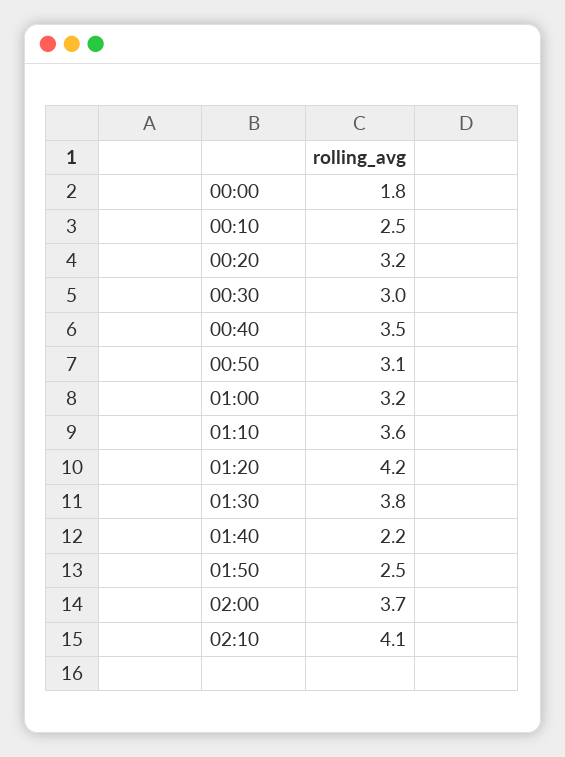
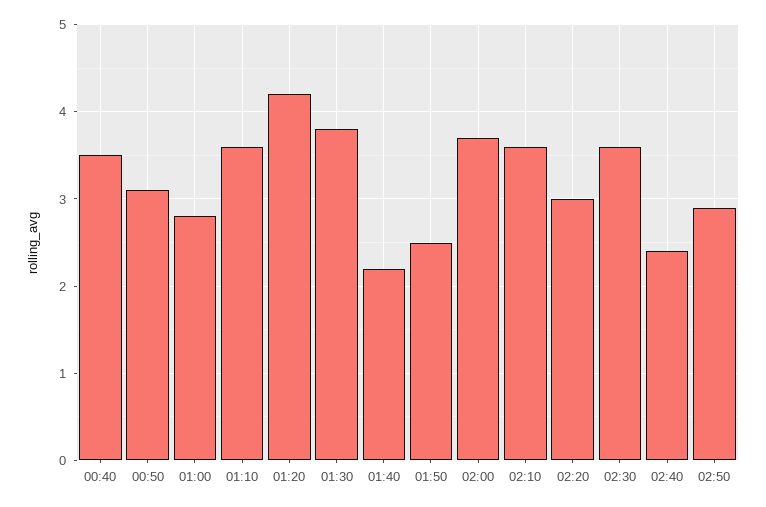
00:00: 1.8 -> none
00:10: 2.5 -> none
00:20: 3.2 -> none
00:30: 3 -> none
01:00: 3.2 -> 2.8
02:10: 4.1 -> 3.6
02:20: none -> 3
02:30: none -> 3.6
02:40: none -> 2.4
02:50: none -> 2.9

